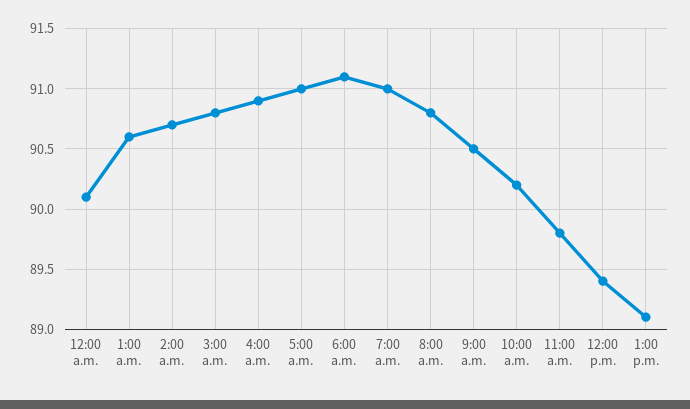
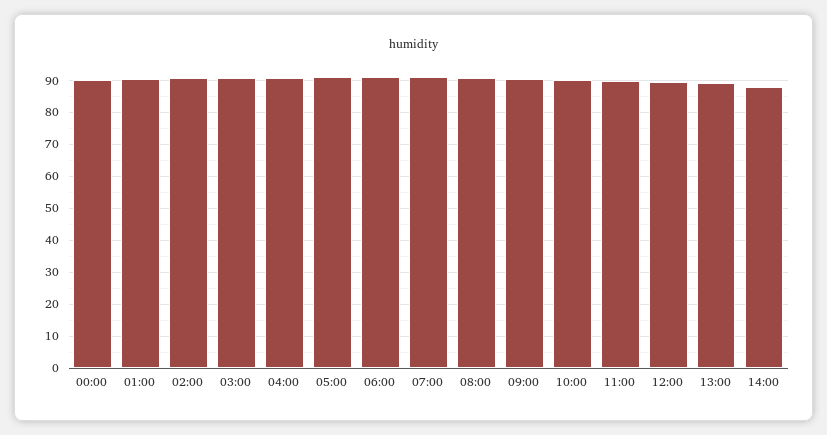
14:00: none -> 88

